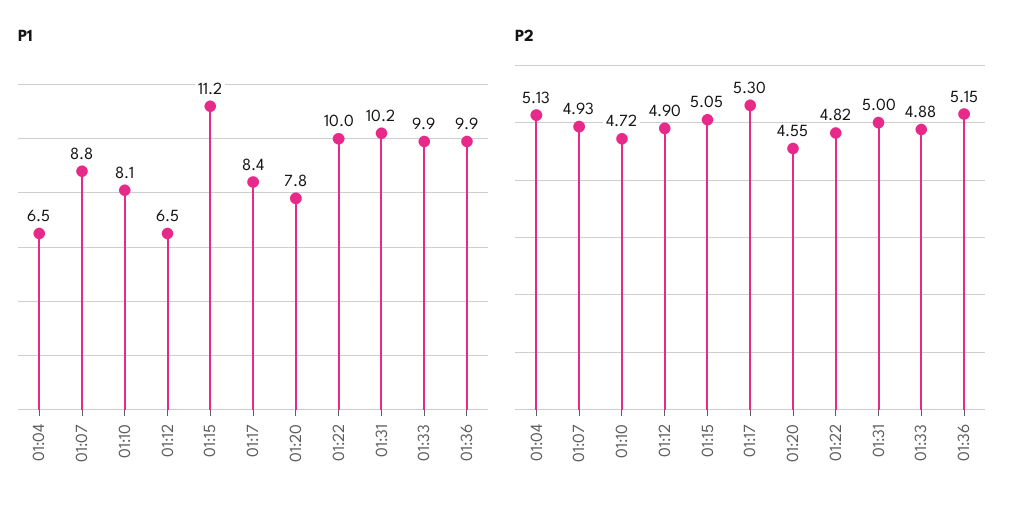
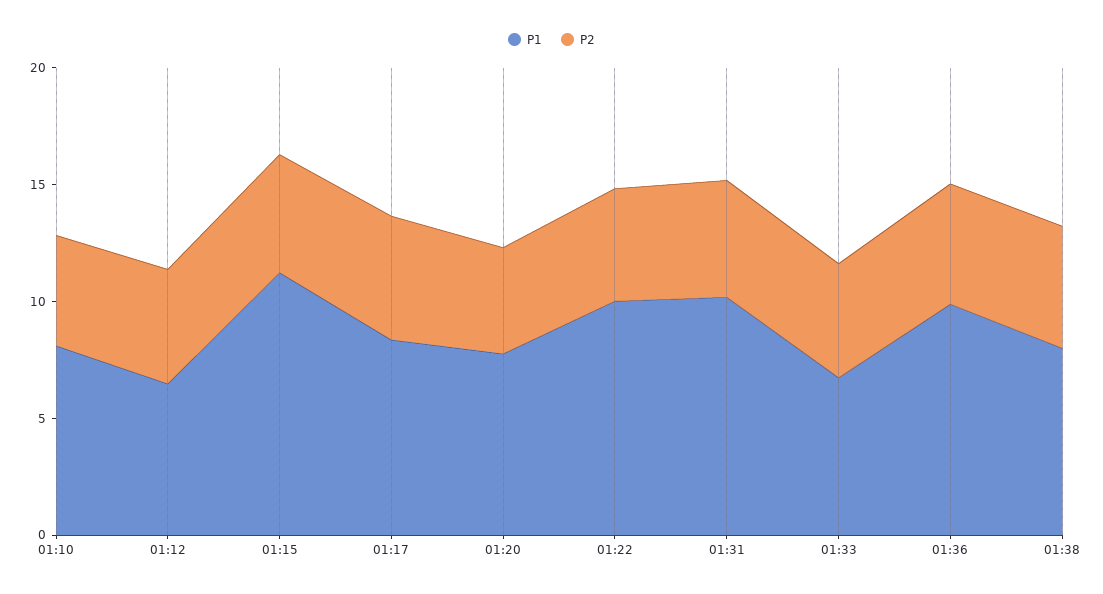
P1, 01:04: 6.5 -> none
P1, 01:07: 8.8 -> none
P1, 01:33: 9.9 -> 7
P2, 01:04: 5.13 -> none
P2, 01:07: 4.93 -> none
P1, 01:38: none -> 8
P2, 01:38: none -> 5

